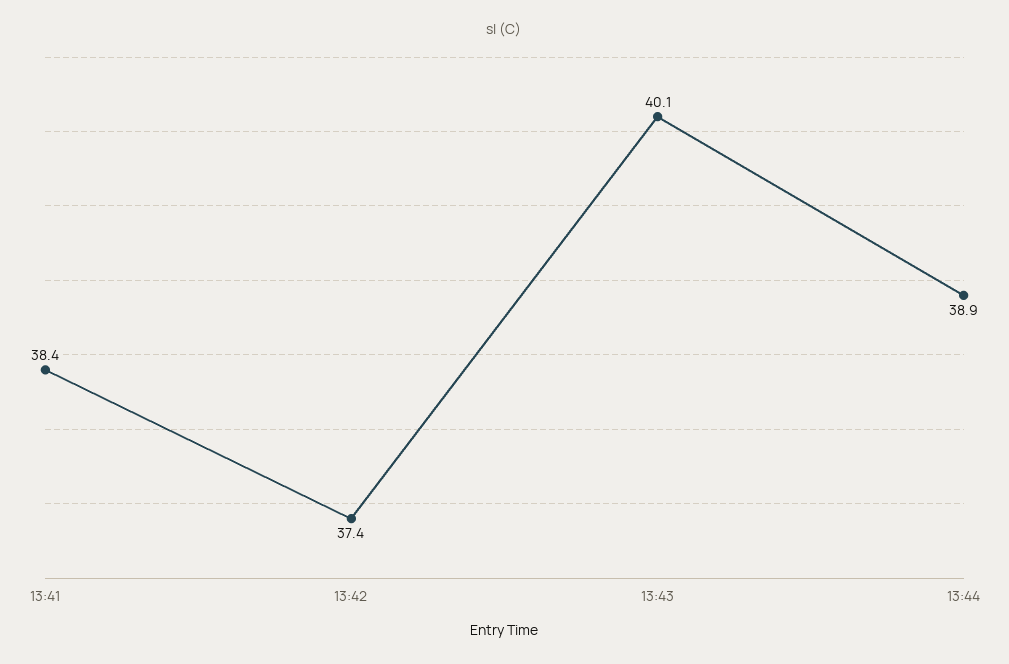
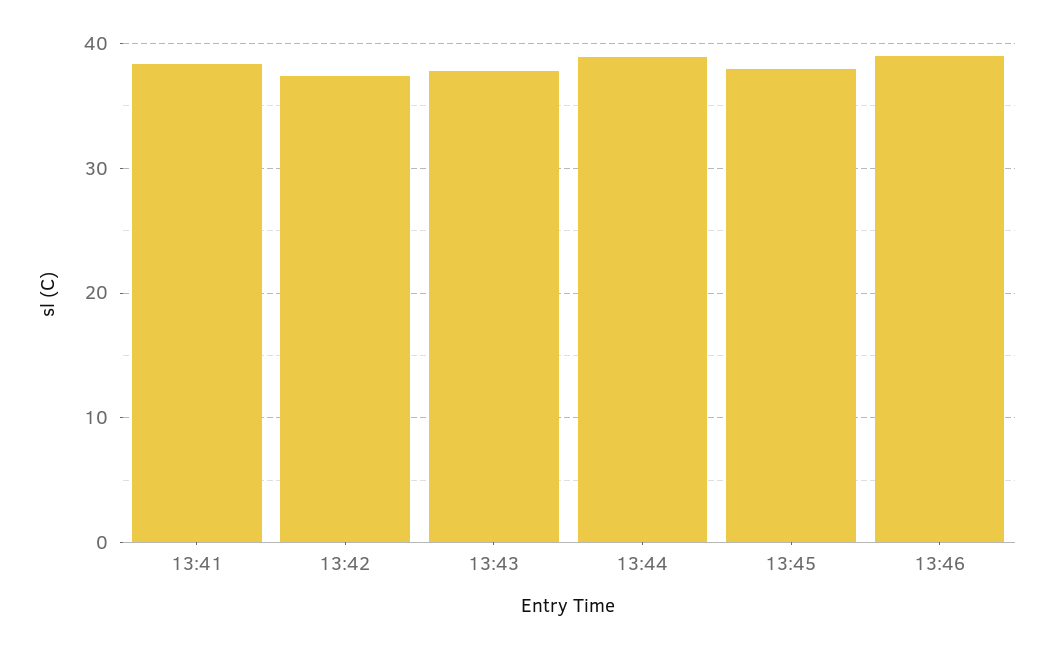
13:43: 40.1 -> 38
13:45: none -> 38
13:46: none -> 39

